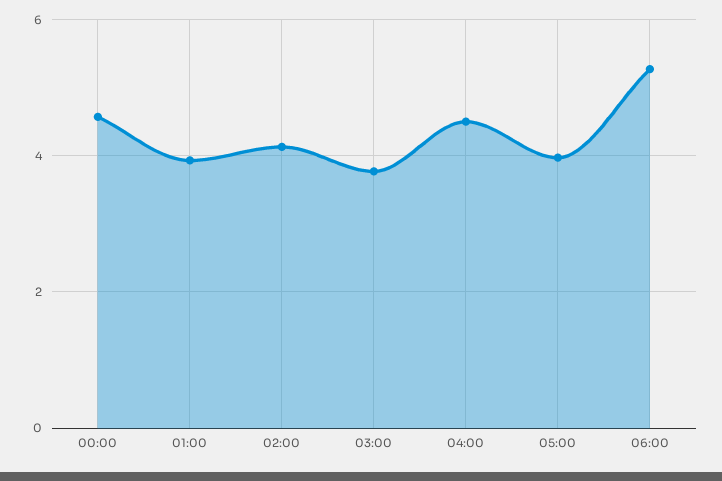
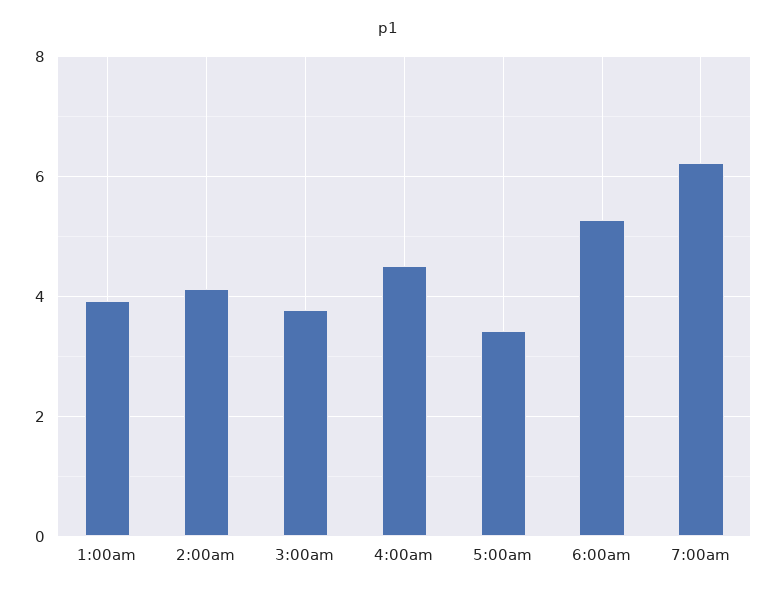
00:00: 4.6 -> none
05:00: 4 -> 3.4
7:00am: none -> 6.2

